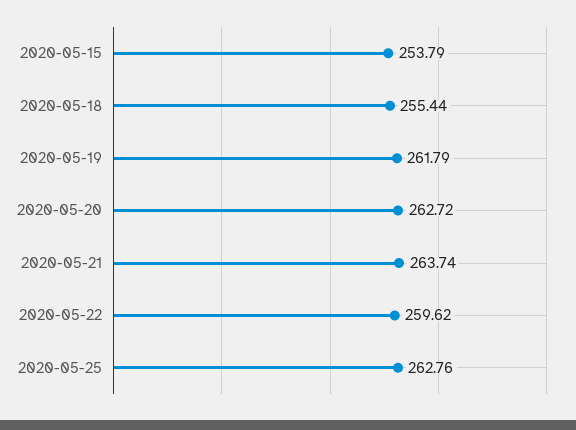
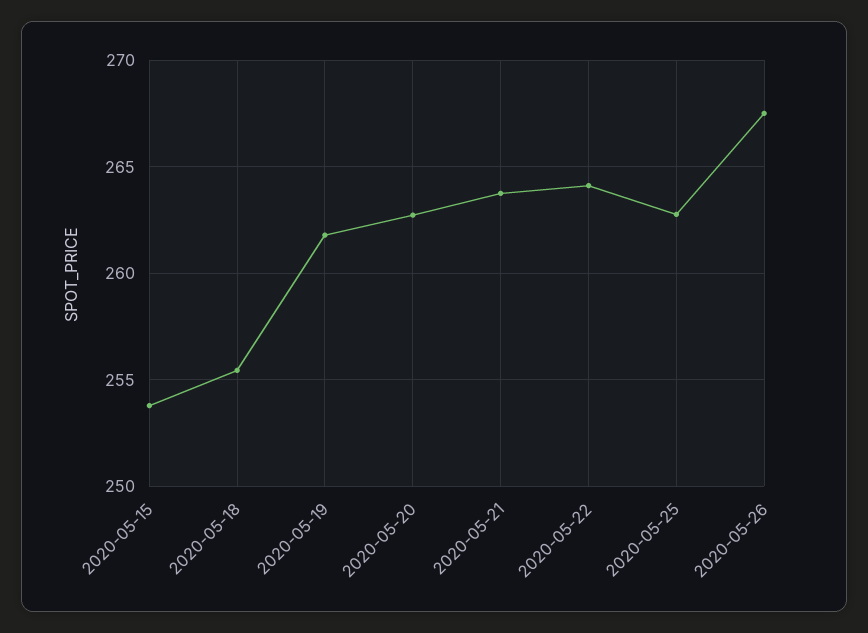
2020-05-22: 259.62 -> 264
2020-05-26: none -> 267.5

